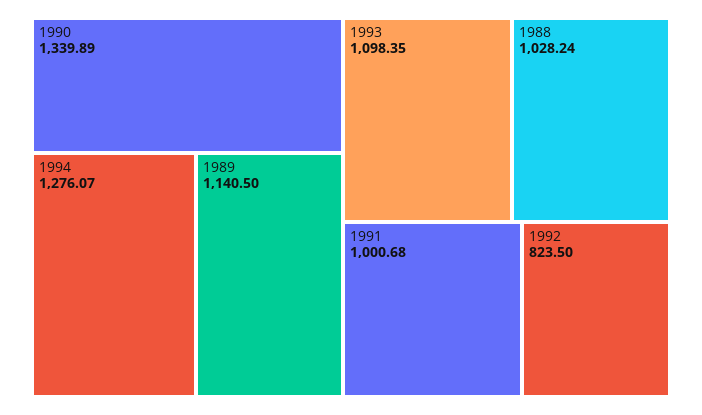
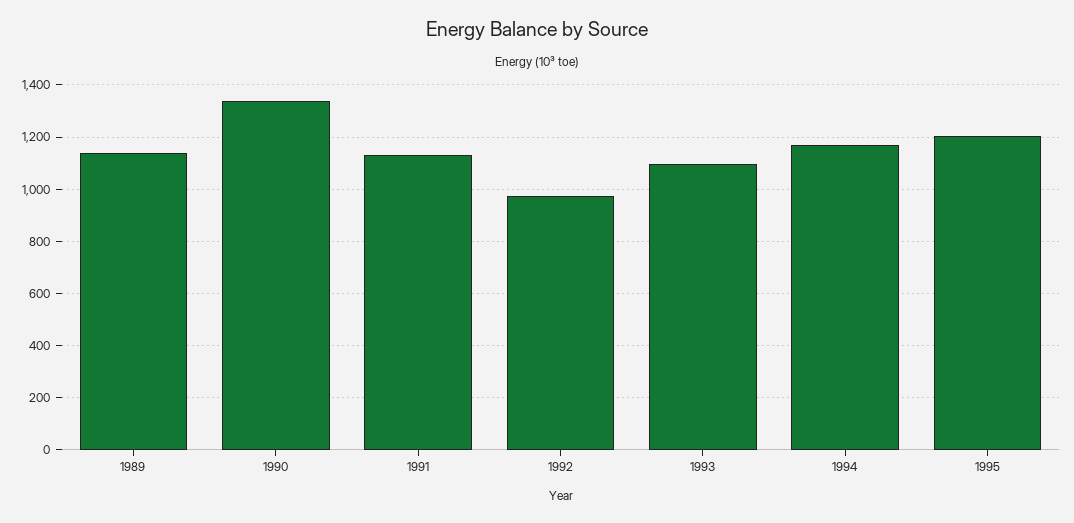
1994: 1276.07 -> 1175
1988: 1028.24 -> none
1991: 1000.68 -> 1125
1992: 823.5 -> 975
1995: none -> 1200

